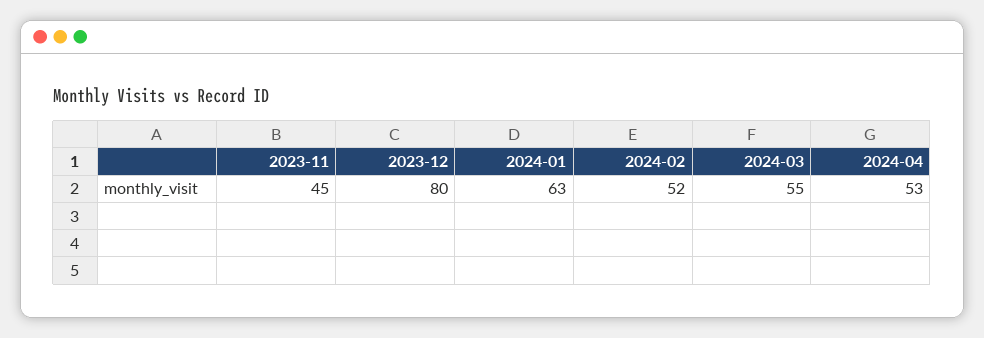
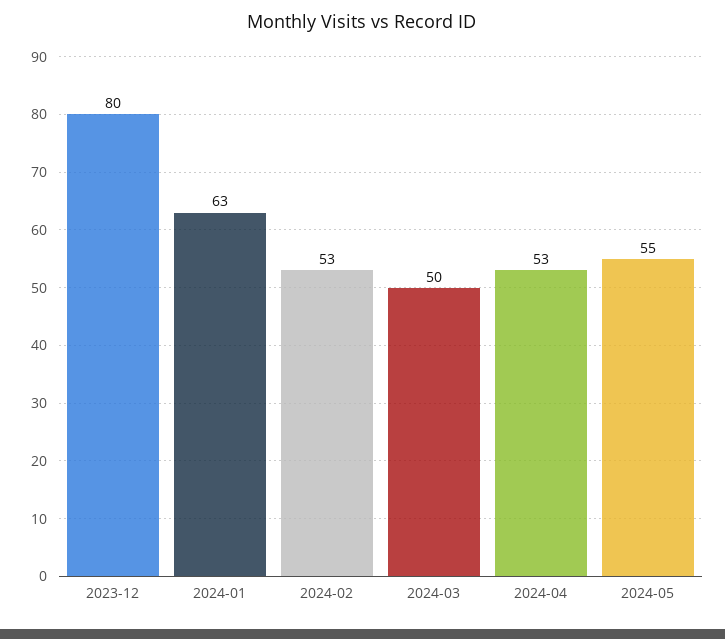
2023-11: 45 -> none
2024-02: 52 -> 53
2024-03: 55 -> 50
2024-05: none -> 55

